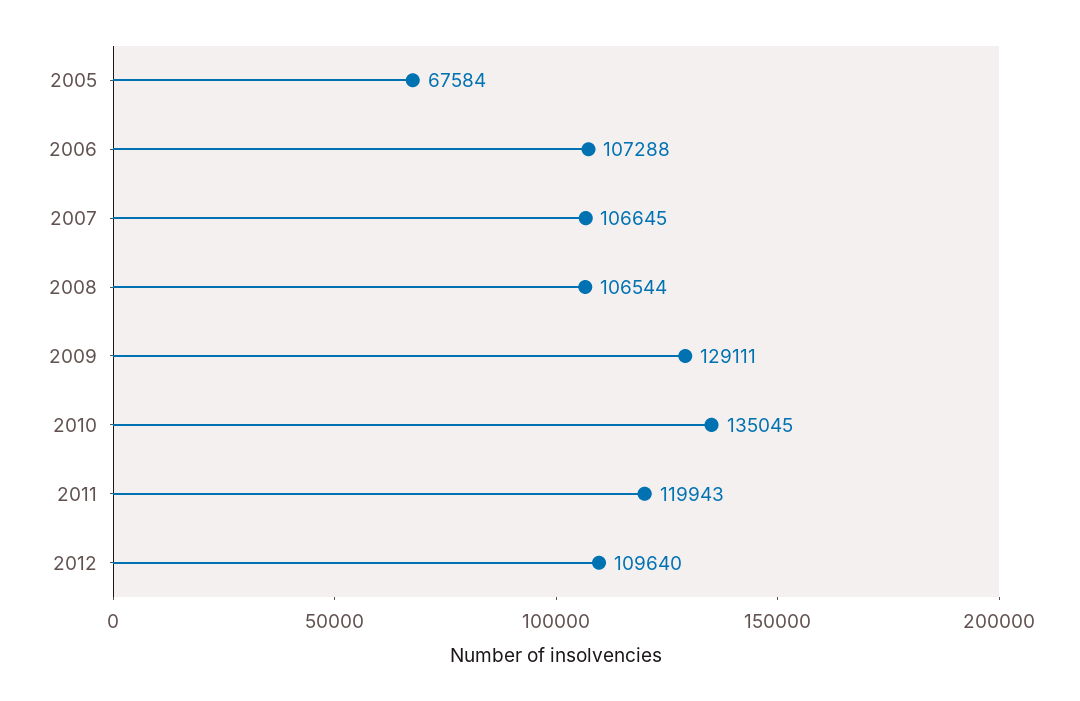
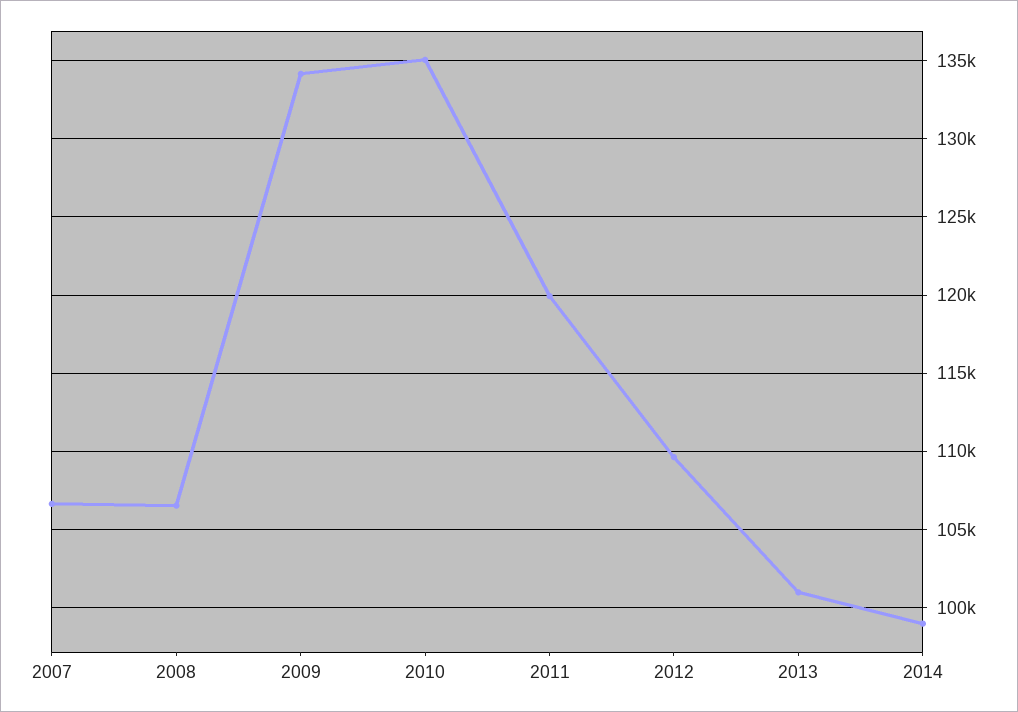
2005: 67584 -> none
2006: 107288 -> none
2009: 129111 -> 134000
2013: none -> 101000
2014: none -> 99000

